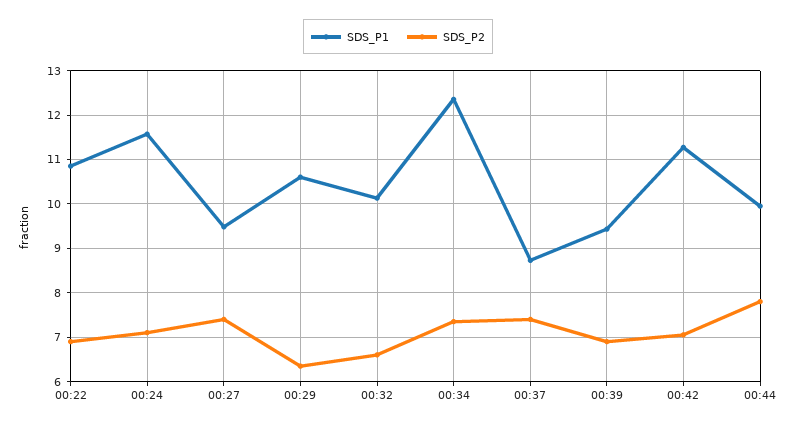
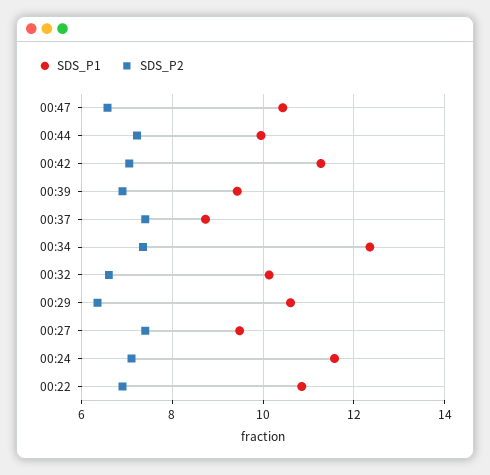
SDS_P2, 00:44: 7.8 -> 7.2
SDS_P1, 00:47: none -> 10.4
SDS_P2, 00:47: none -> 6.6

